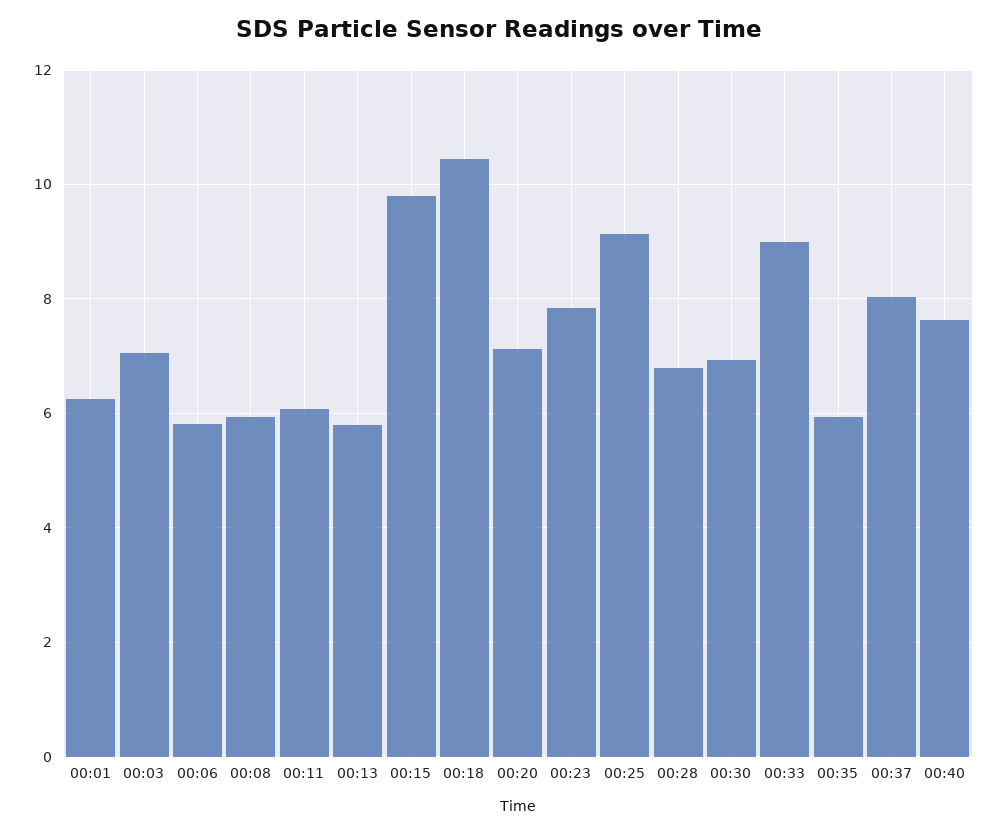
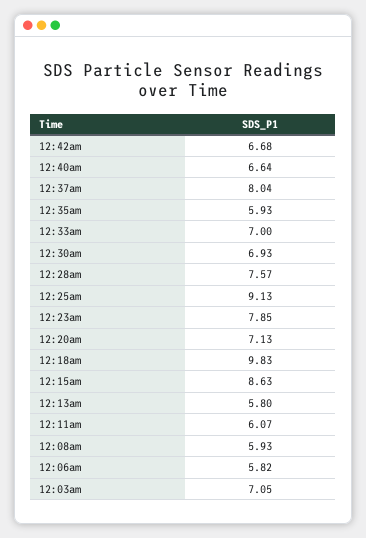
00:01: 6.2 -> none
00:15: 9.8 -> 8.63
00:18: 10.4 -> 9.83
00:28: 6.8 -> 7.57
00:33: 9 -> 7
00:40: 7.6 -> 6.64
12:42am: none -> 6.68

